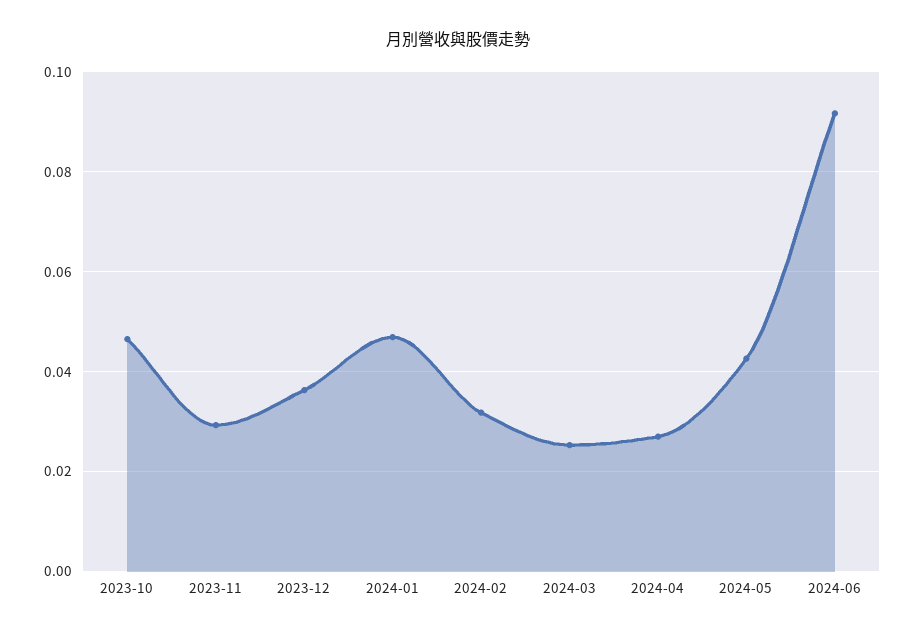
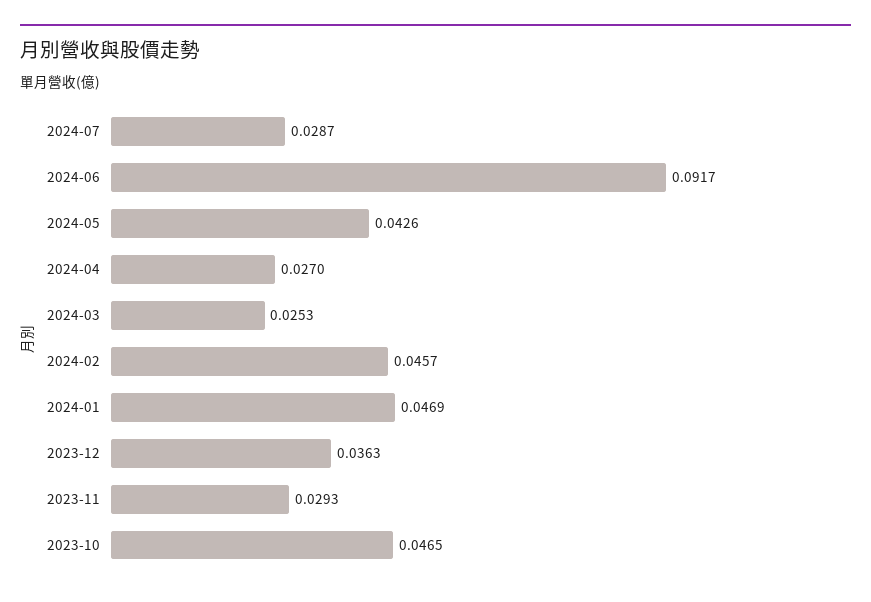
2024-02: 0.032 -> 0.0457
2024-07: none -> 0.0287

